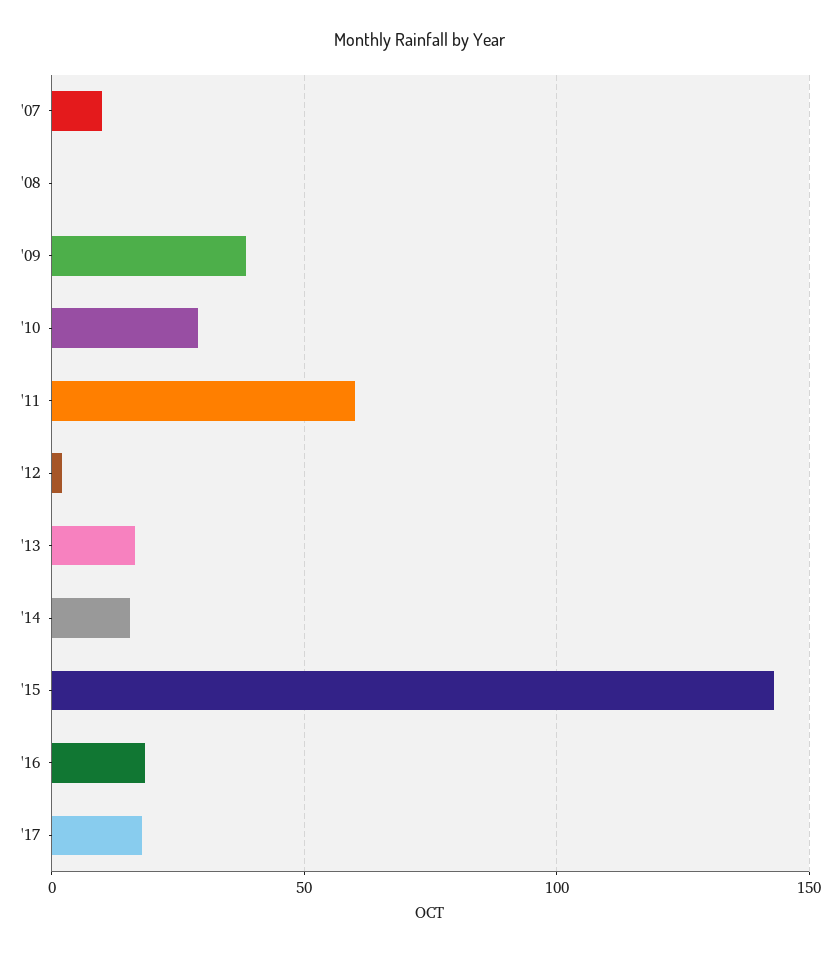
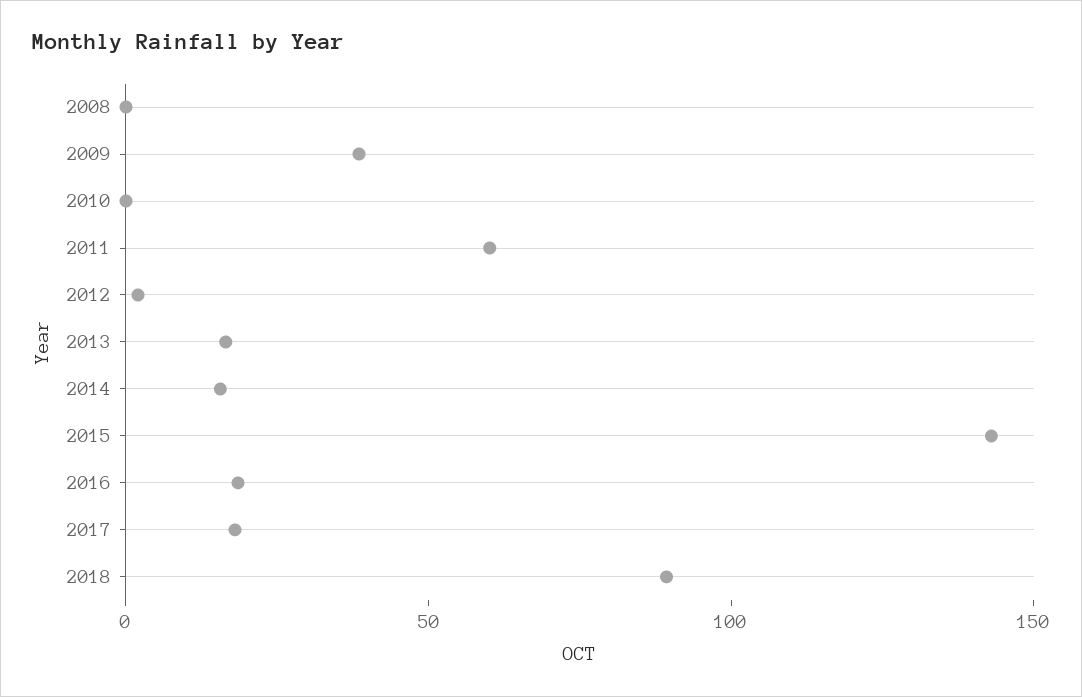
'07: 10 -> none
'10: 30 -> 0
2018: none -> 90

